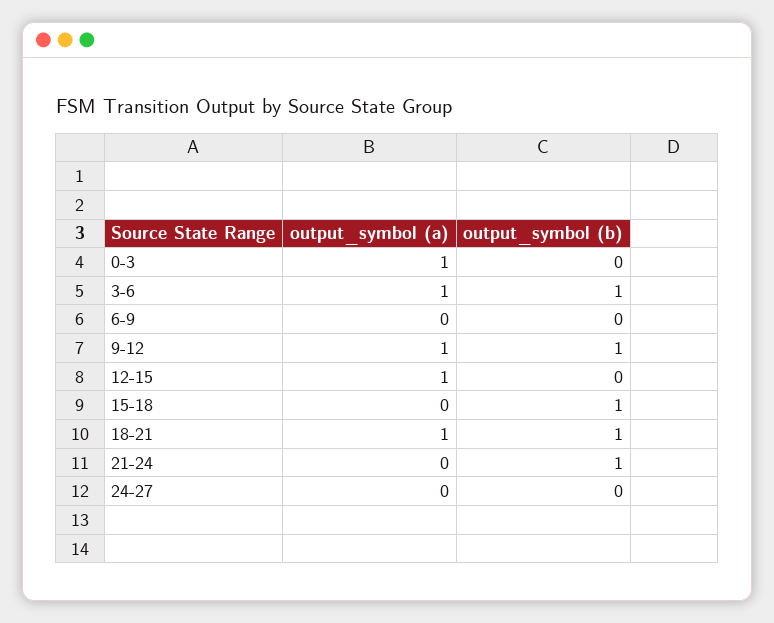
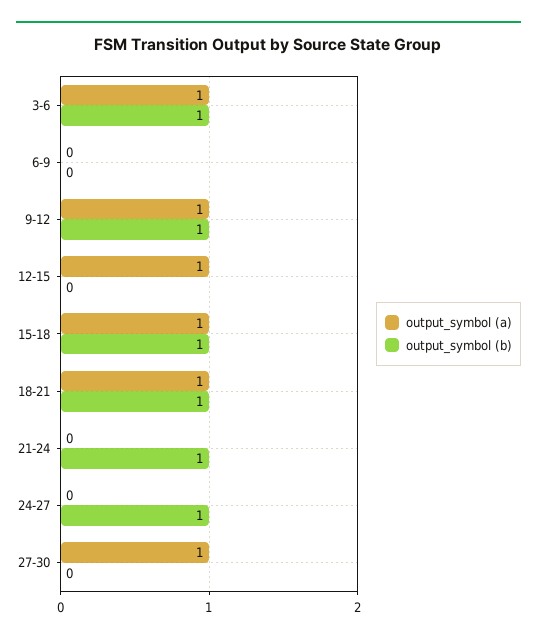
output_symbol (a), 0-3: 1 -> none
output_symbol (b), 0-3: 0 -> none
output_symbol (a), 15-18: 0 -> 1
output_symbol (b), 24-27: 0 -> 1
output_symbol (a), 27-30: none -> 1
output_symbol (b), 27-30: none -> 0

